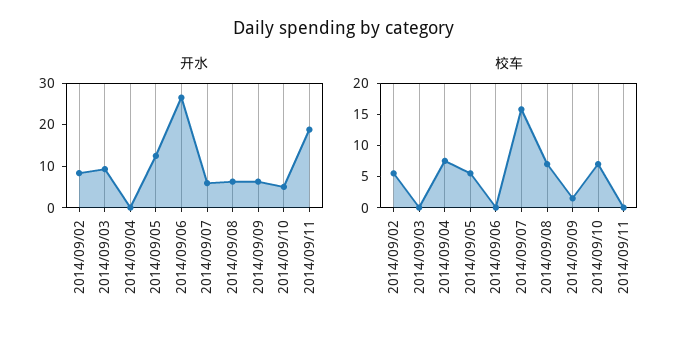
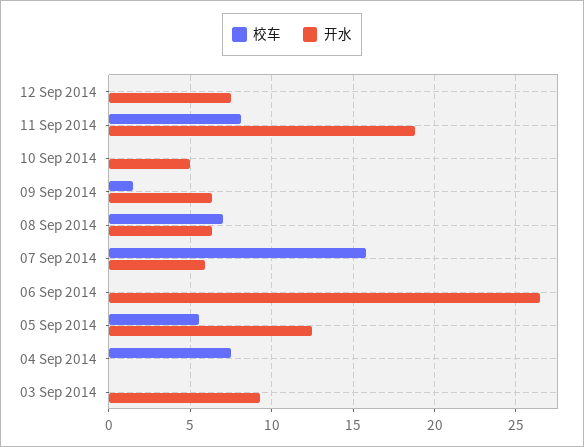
开水, 2014/09/02: 8 -> none
校车, 2014/09/02: 5 -> none
校车, 2014/09/10: 7.5 -> 0
校车, 2014/09/11: 0 -> 8
校车, 12 Sep 2014: none -> 0
开水, 12 Sep 2014: none -> 7.5

